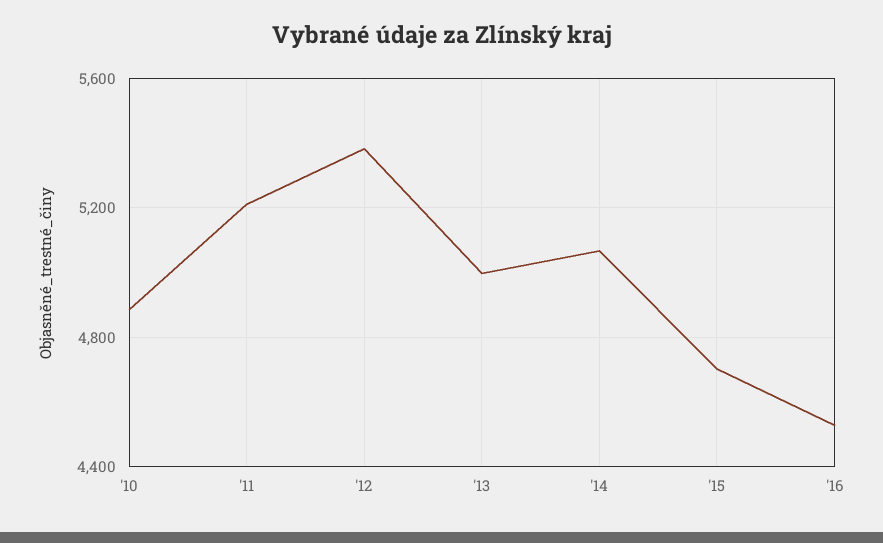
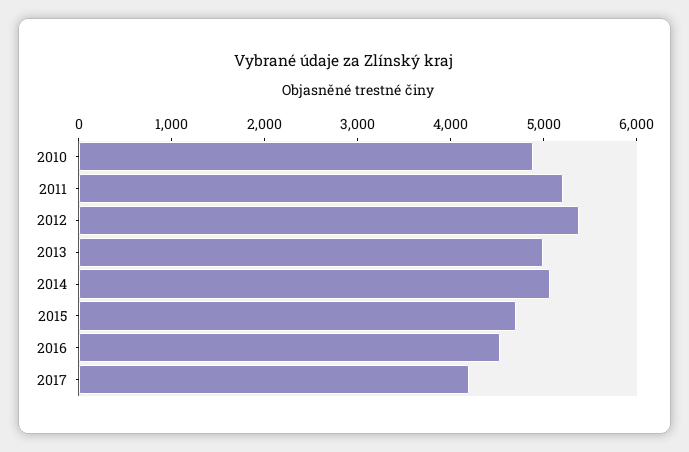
2017: none -> 4200

